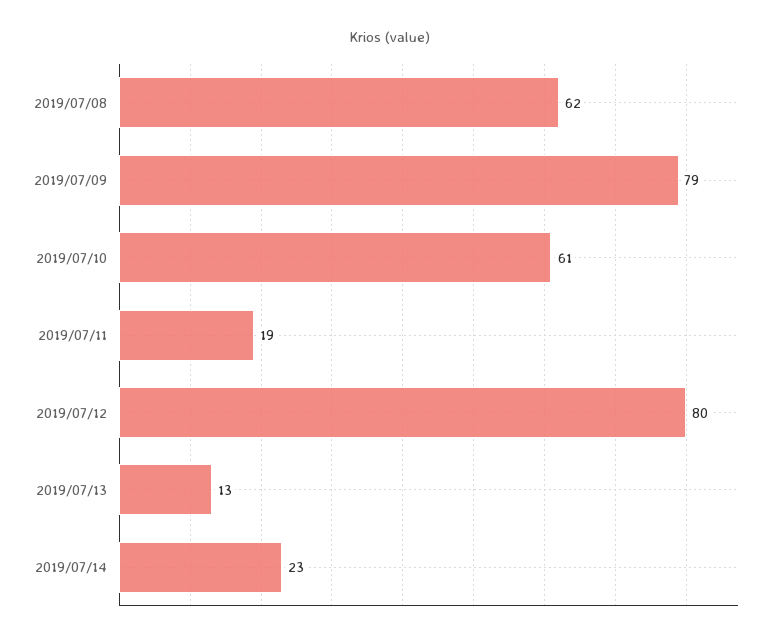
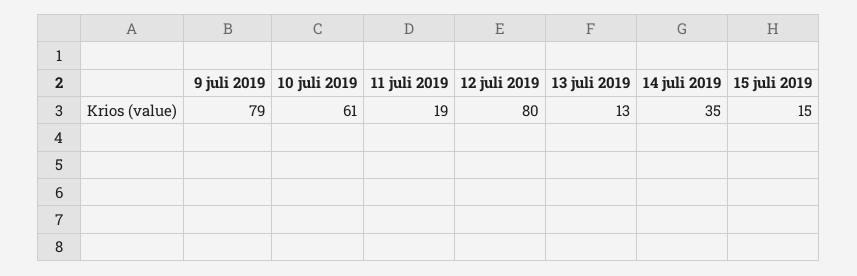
2019/07/08: 62 -> none
2019/07/14: 23 -> 35
15 juli 2019: none -> 15

